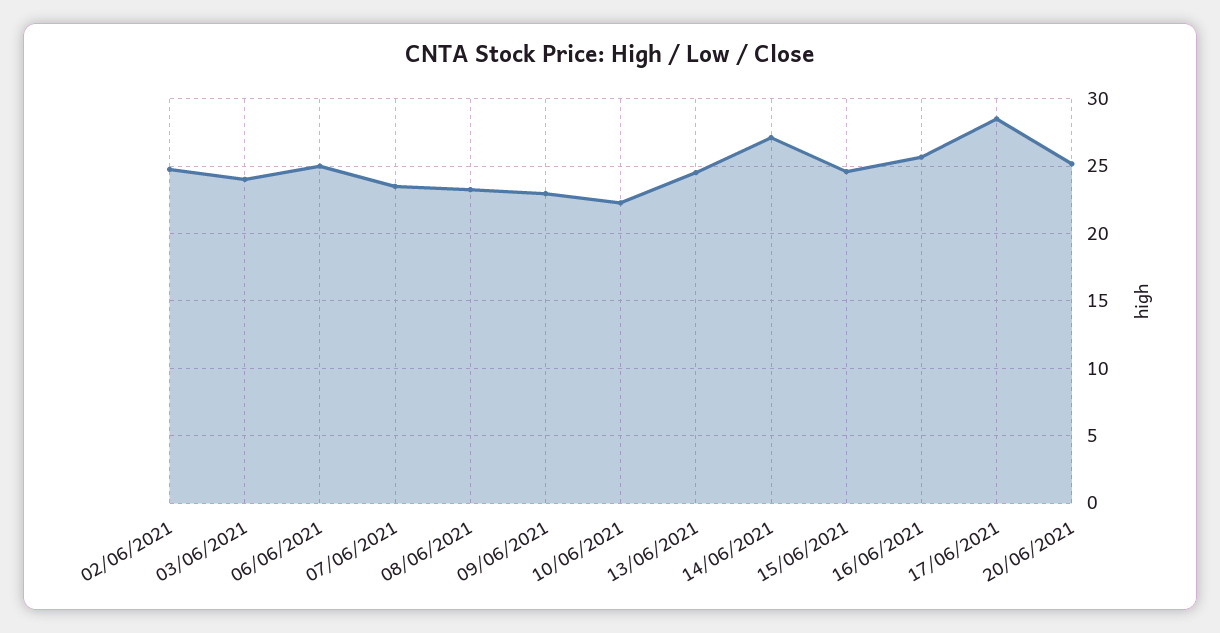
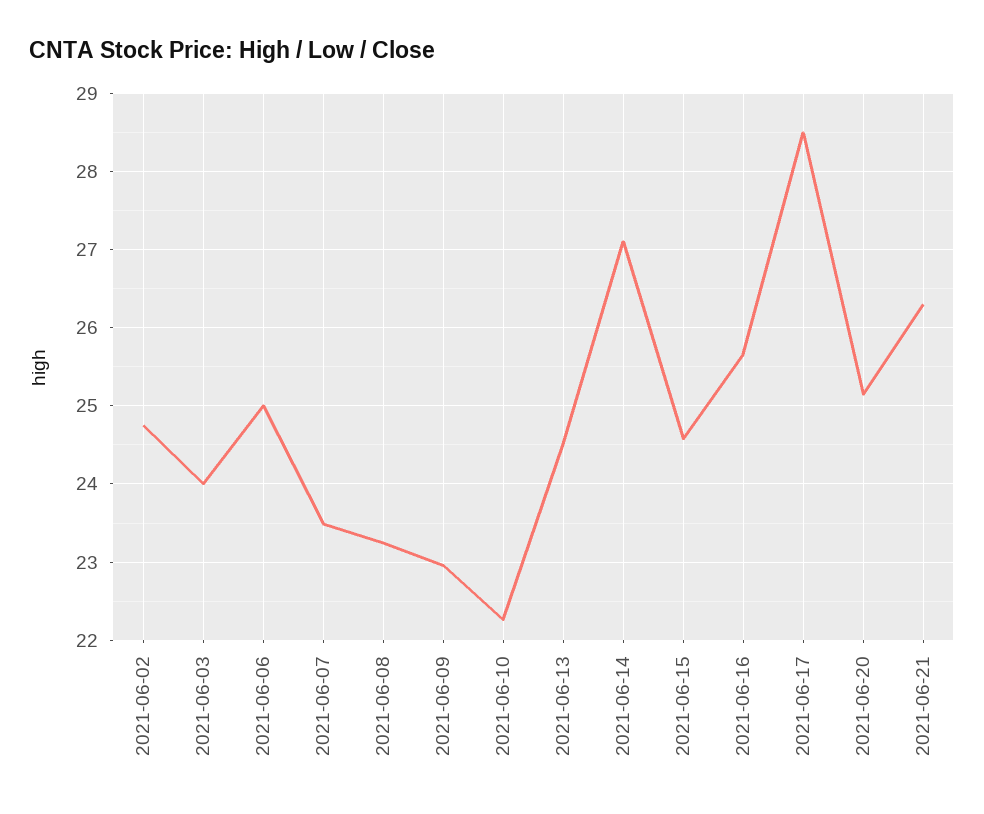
2021-06-21: none -> 26.3

